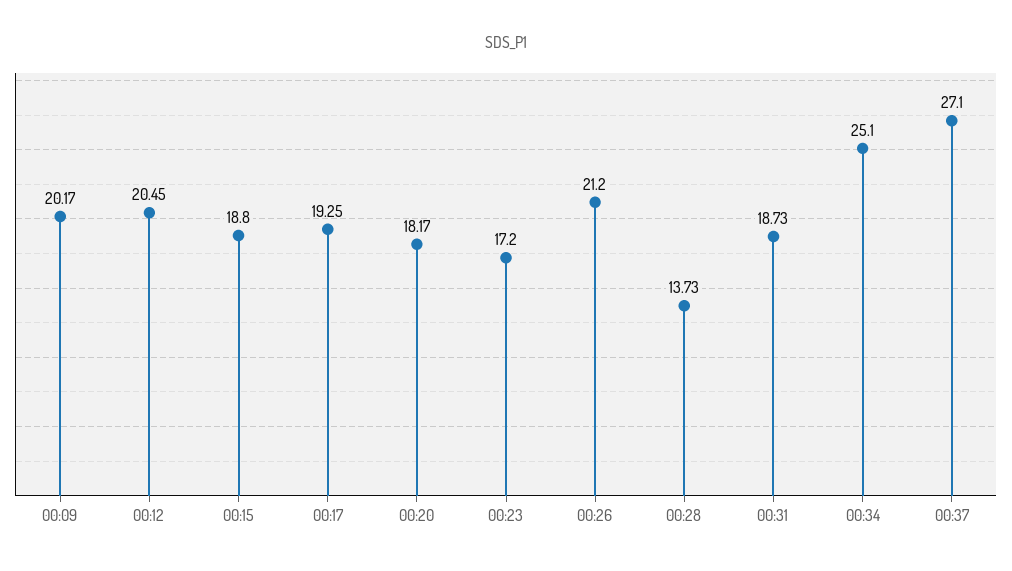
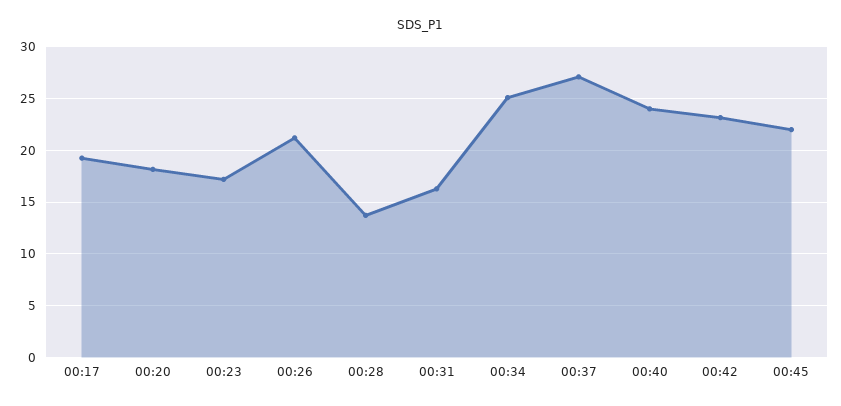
00:09: 20.17 -> none
00:12: 20.45 -> none
00:15: 18.8 -> none
00:31: 18.73 -> 16
00:40: none -> 24
00:42: none -> 23
00:45: none -> 22

